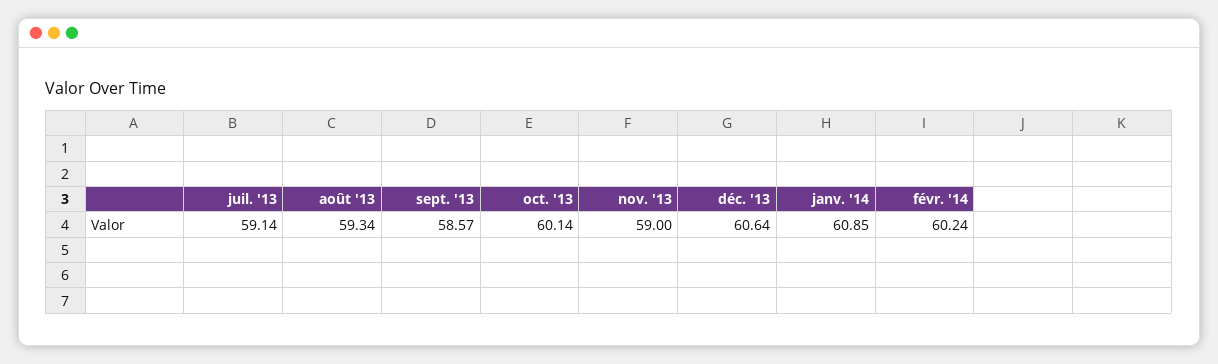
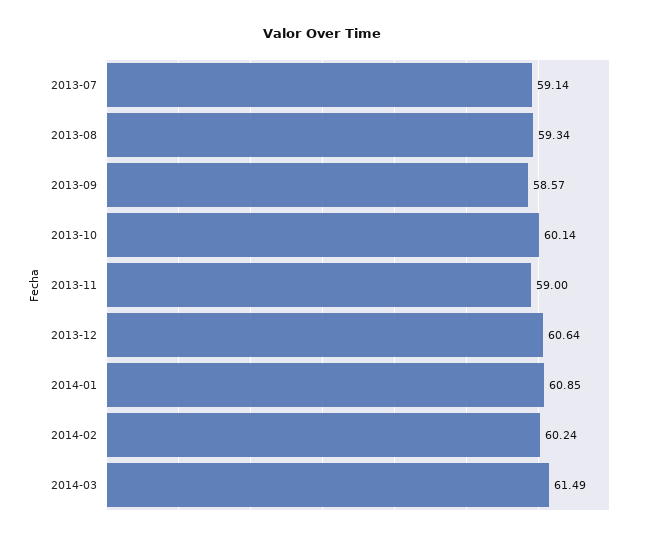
2014-03: none -> 61.49

